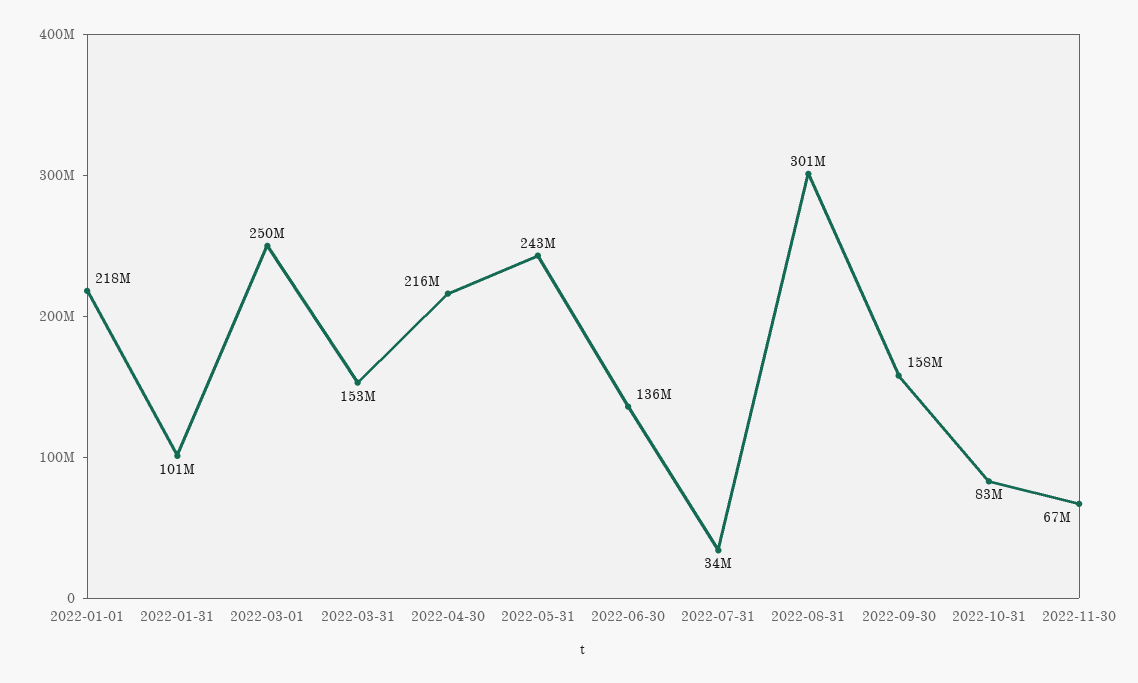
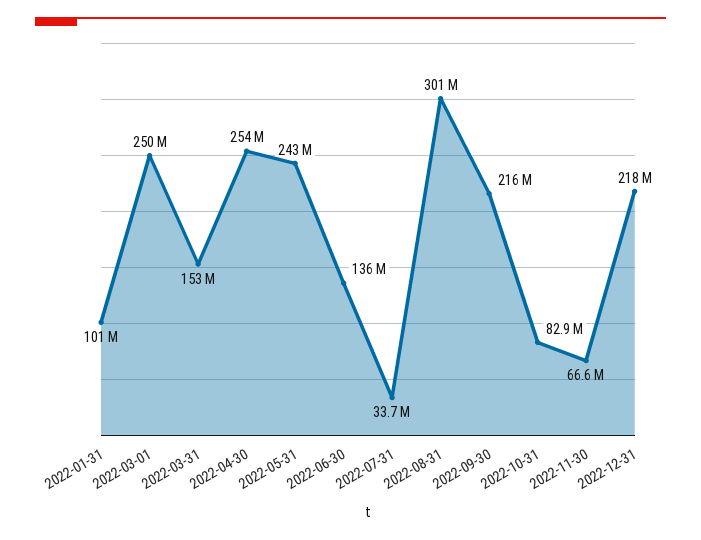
2022-01-01: 218000000 -> none
2022-04-30: 216000000 -> 254000000
2022-09-30: 158000000 -> 216000000
2022-12-31: none -> 218000000

